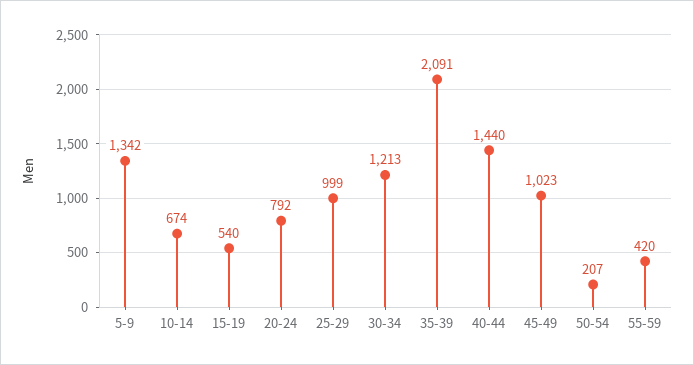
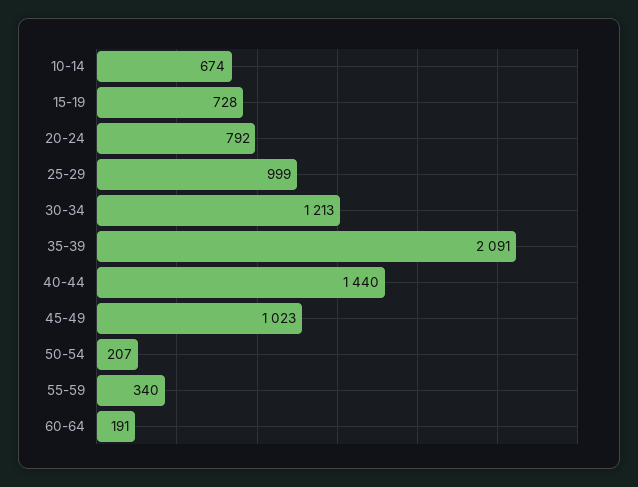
5-9: 1342 -> none
15-19: 540 -> 728
55-59: 420 -> 340
60-64: none -> 191

